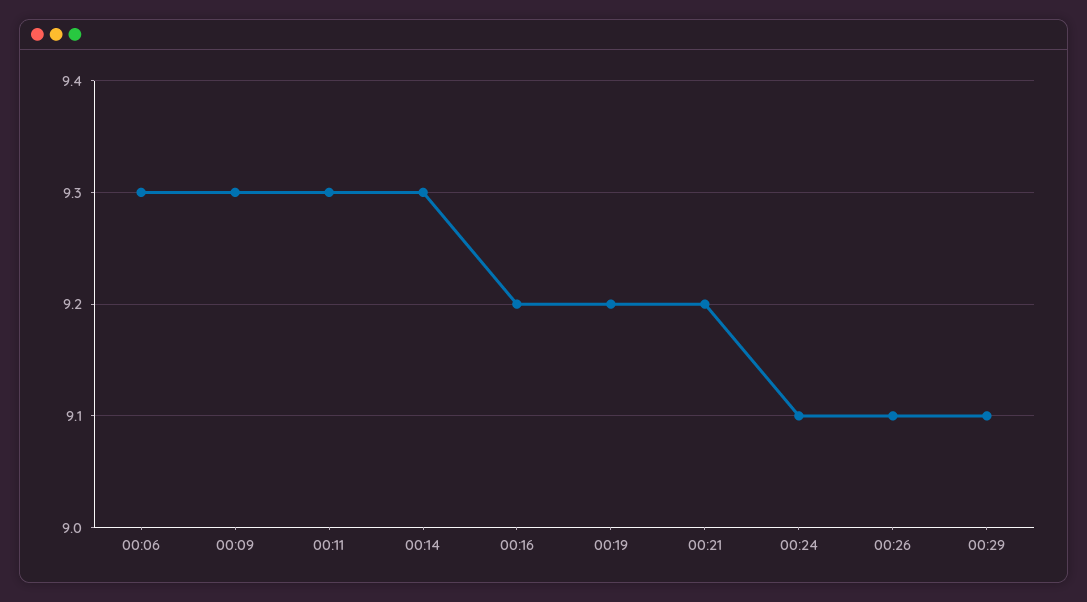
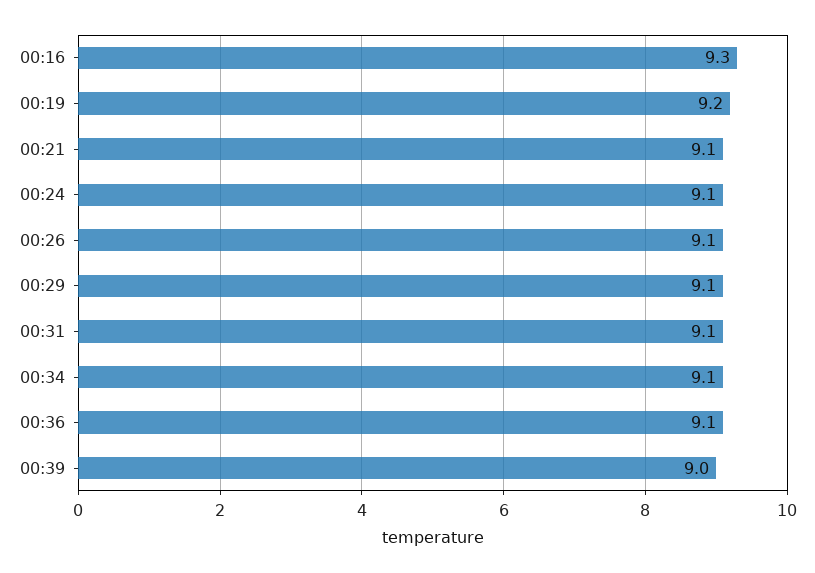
00:06: 9.3 -> none
00:09: 9.3 -> none
00:11: 9.3 -> none
00:14: 9.3 -> none
00:16: 9.2 -> 9.3
00:21: 9.2 -> 9.1
00:31: none -> 9.1
00:34: none -> 9.1
00:36: none -> 9.1
00:39: none -> 9

